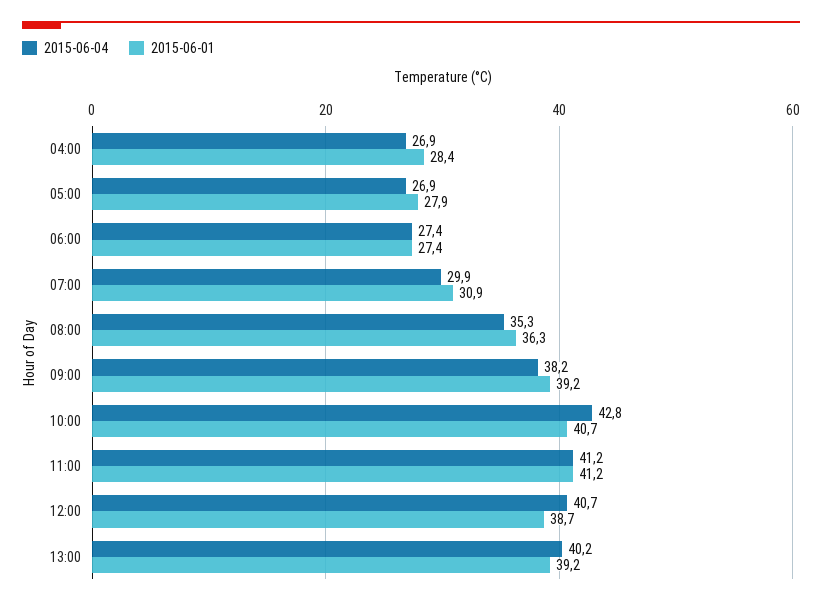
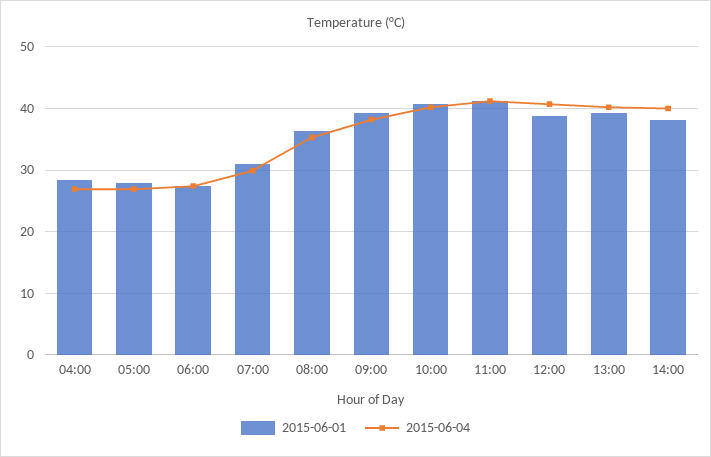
2015-06-04, 10:00: 42.8 -> 40
2015-06-01, 14:00: none -> 38
2015-06-04, 14:00: none -> 40

